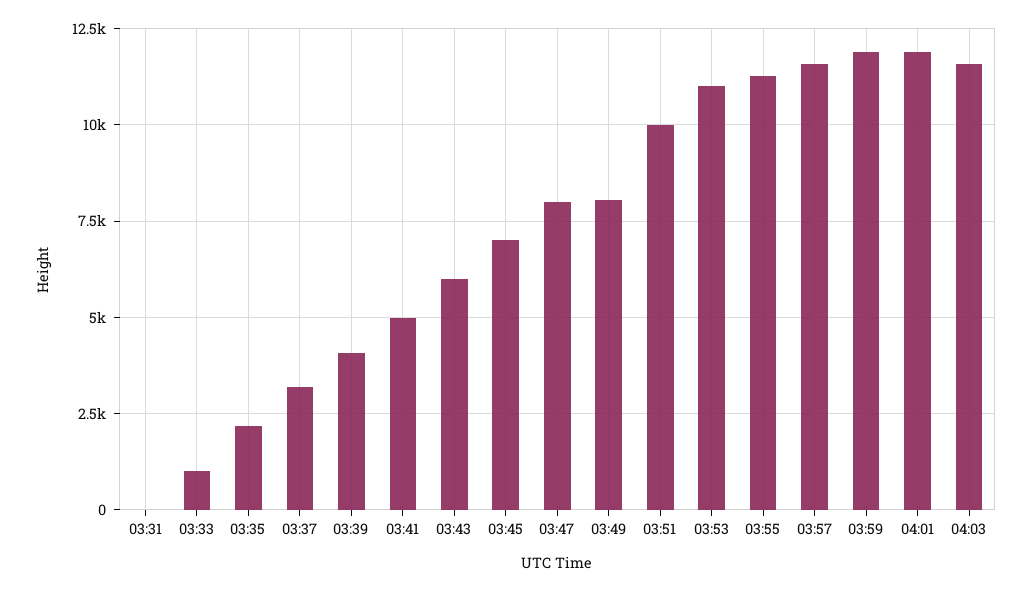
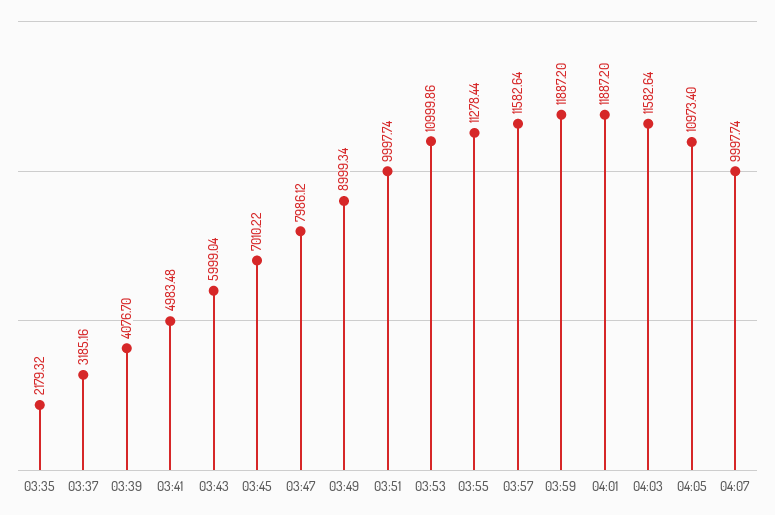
03:31: 0 -> none
03:33: 1000 -> none
03:49: 8000 -> 8999.34
04:05: none -> 10973.4
04:07: none -> 9997.74

